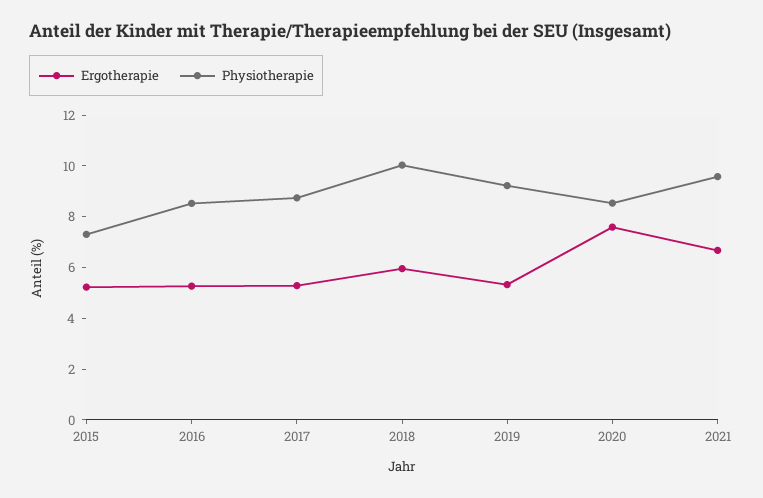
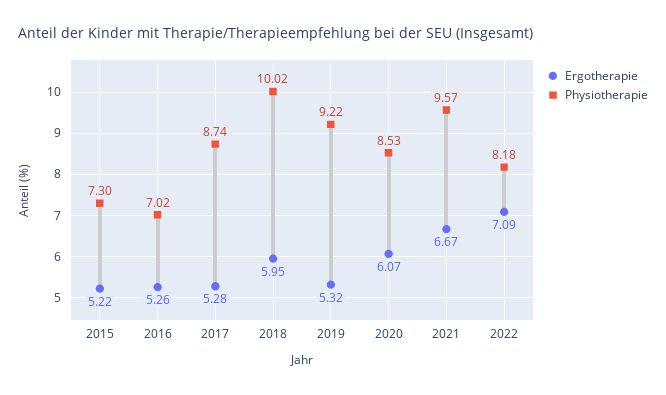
Physiotherapie, 2016: 8.5 -> 7.02
Ergotherapie, 2020: 7.5 -> 6.07
Ergotherapie, 2022: none -> 7.09
Physiotherapie, 2022: none -> 8.18

